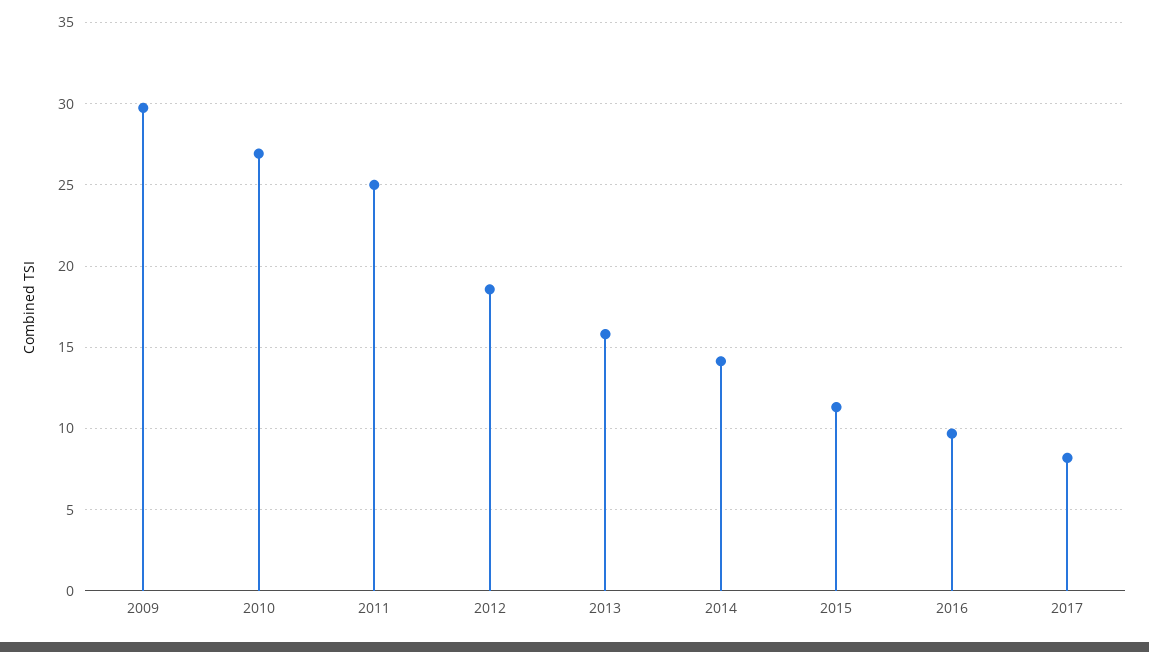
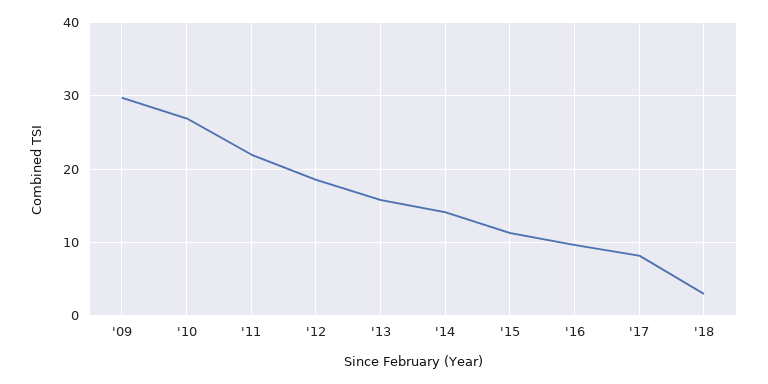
2011: 25 -> 22
'18: none -> 3

